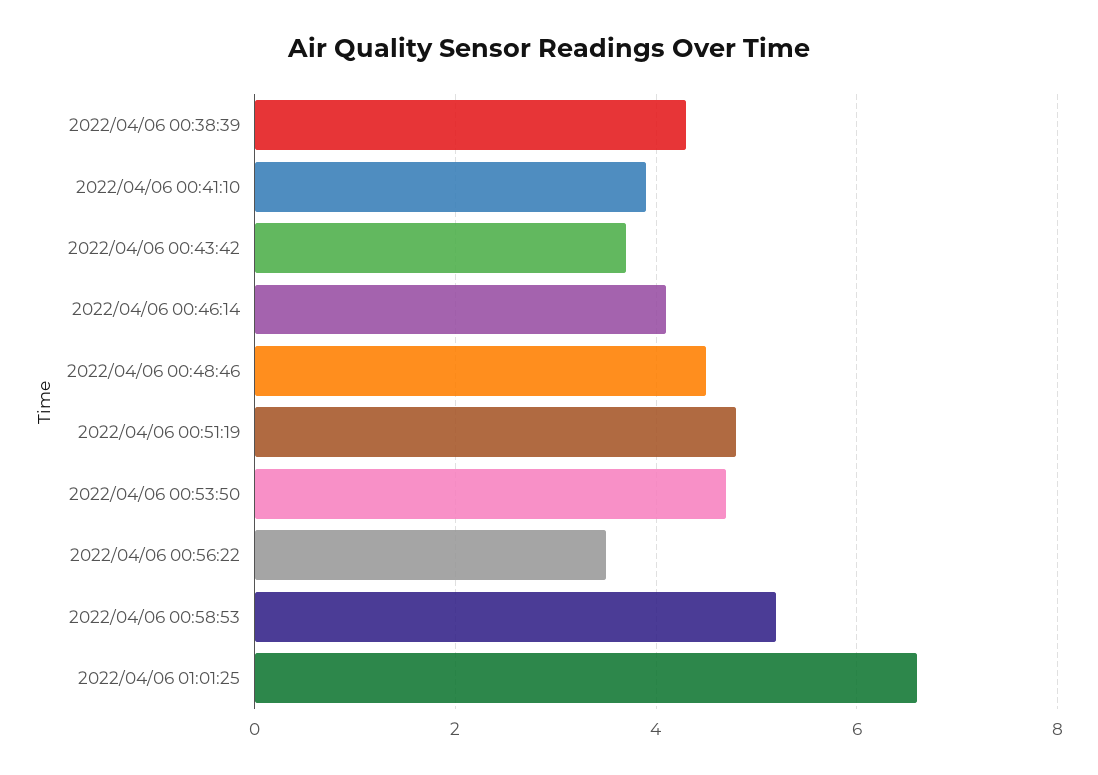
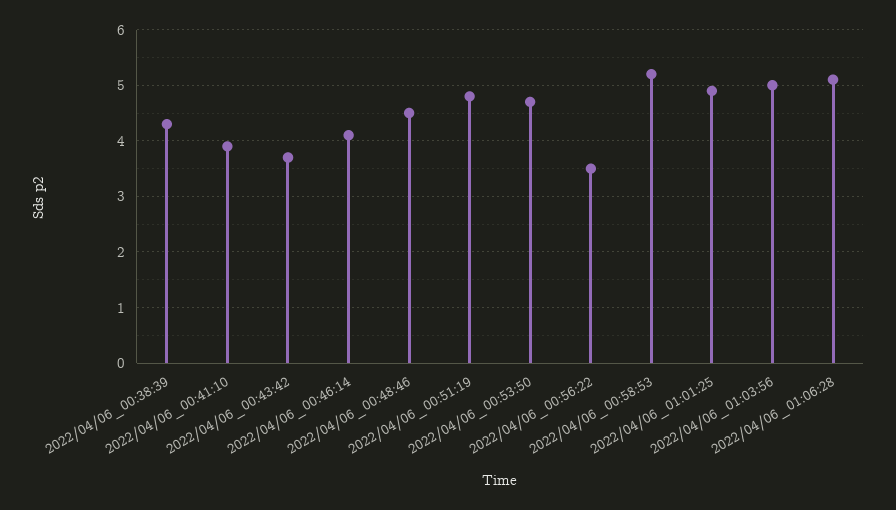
2022/04/06 01:01:25: 6.5 -> 5
2022/04/06_01:03:56: none -> 5
2022/04/06_01:06:28: none -> 5

